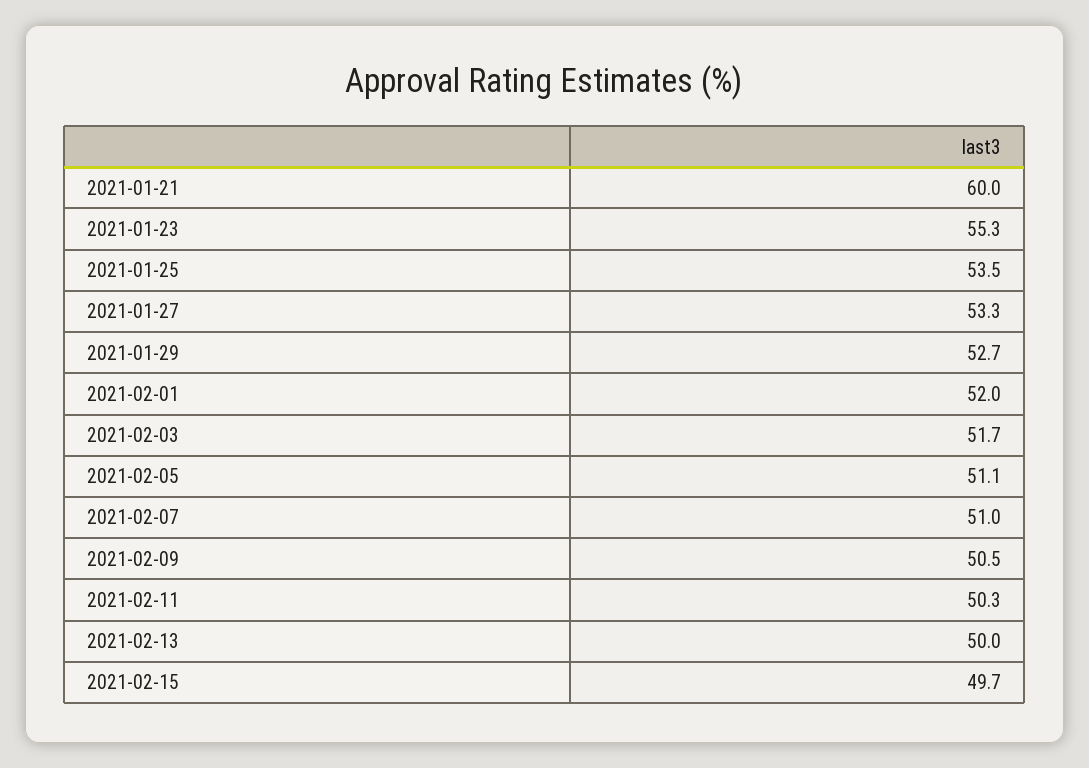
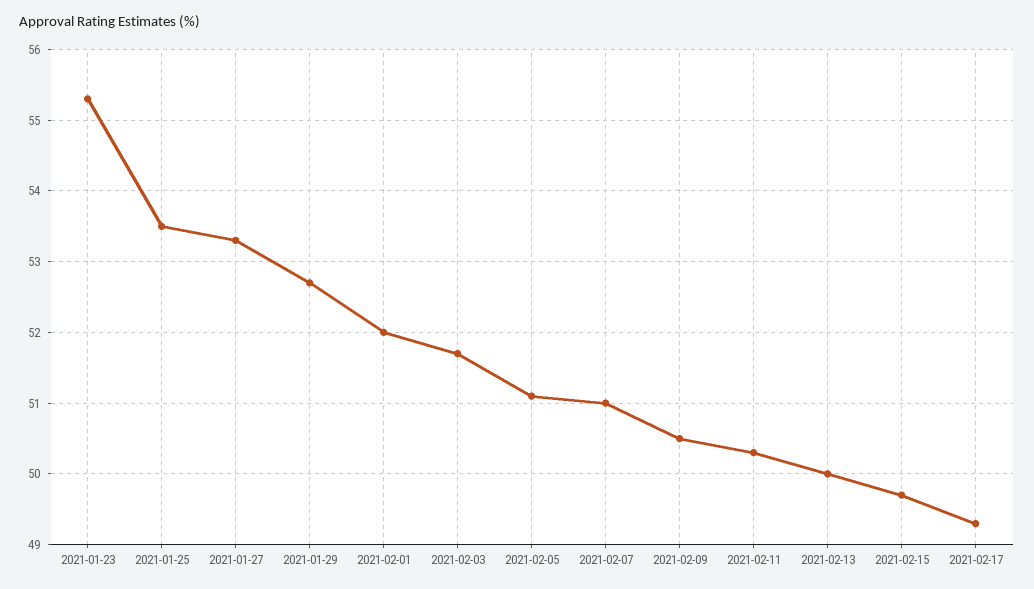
2021-01-21: 60 -> none
2021-02-17: none -> 49.3

